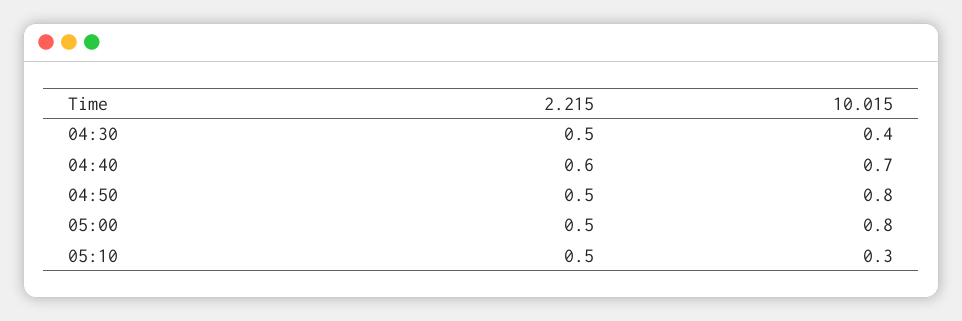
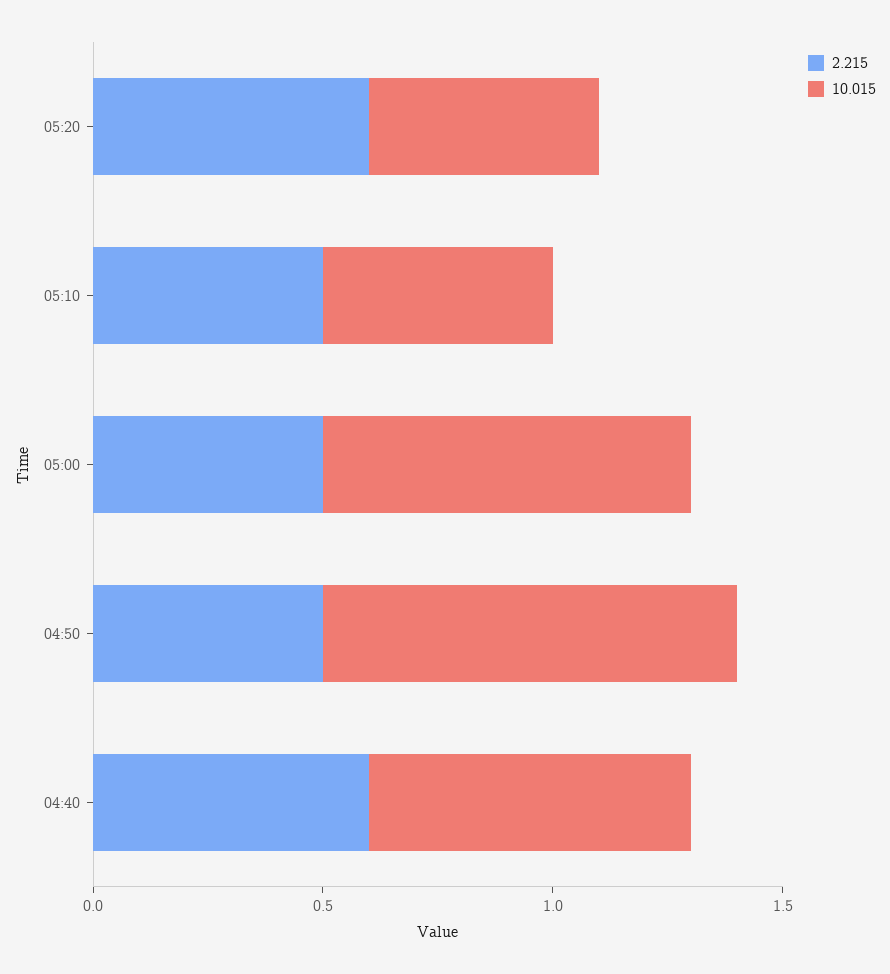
2.215, 04:30: 0.5 -> none
10.015, 04:30: 0.4 -> none
10.015, 04:50: 0.8 -> 0.9
10.015, 05:10: 0.3 -> 0.5
2.215, 05:20: none -> 0.6
10.015, 05:20: none -> 0.5

